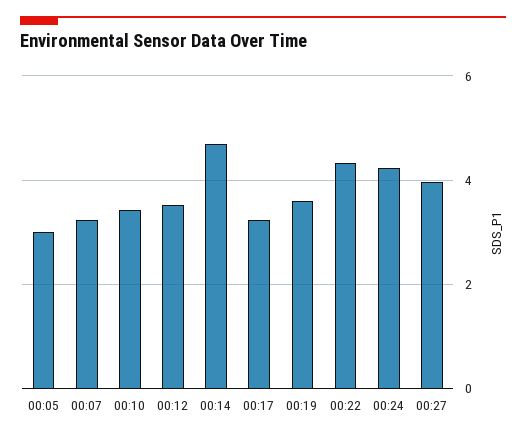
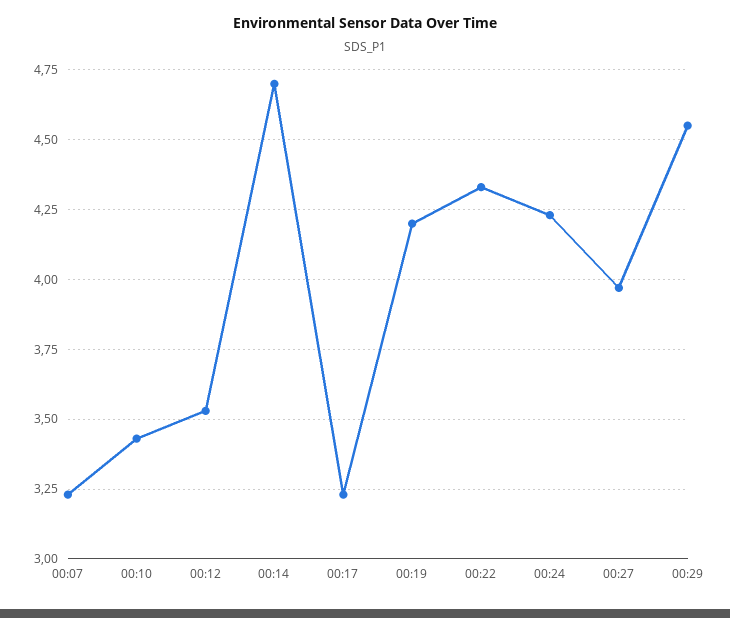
00:05: 3 -> none
00:19: 3.6 -> 4.2
00:29: none -> 4.55

